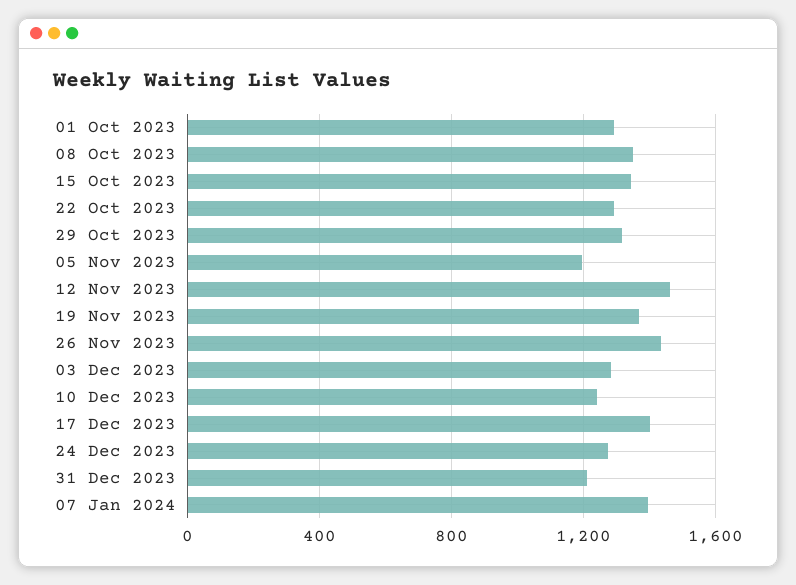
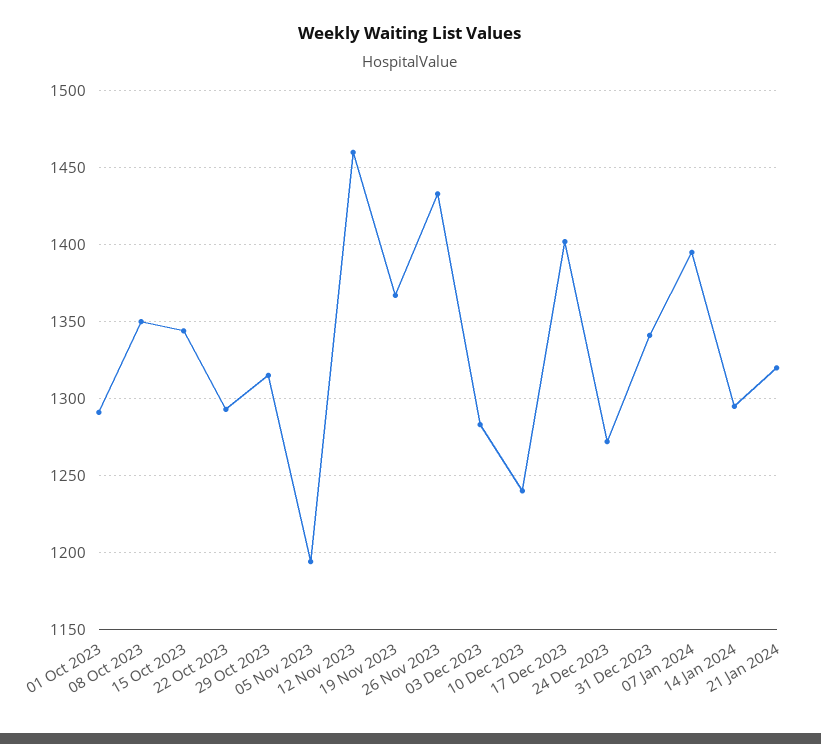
31 Dec 2023: 1200 -> 1340
14 Jan 2024: none -> 1295
21 Jan 2024: none -> 1320

